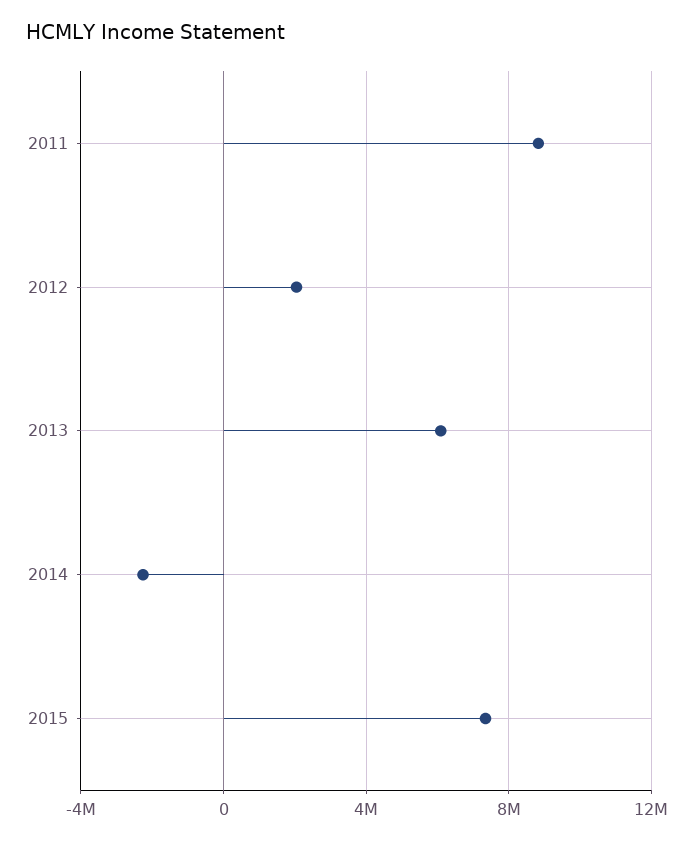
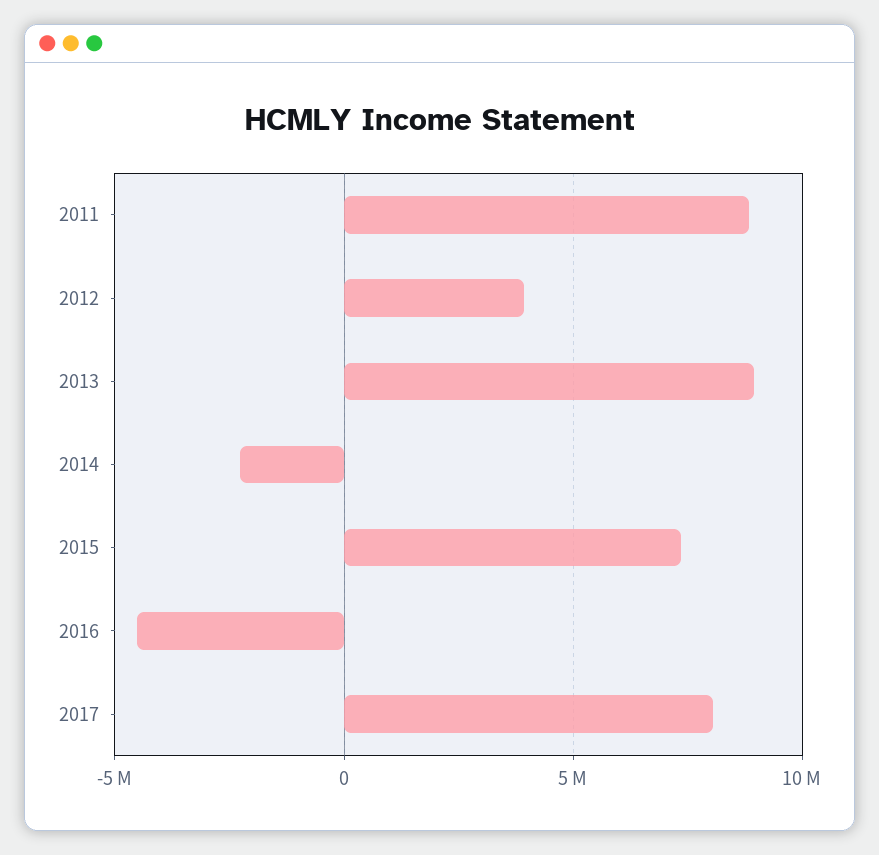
2012: 2000000 -> 4000000
2013: 6000000 -> 9000000
2016: none -> -4500000
2017: none -> 8000000

